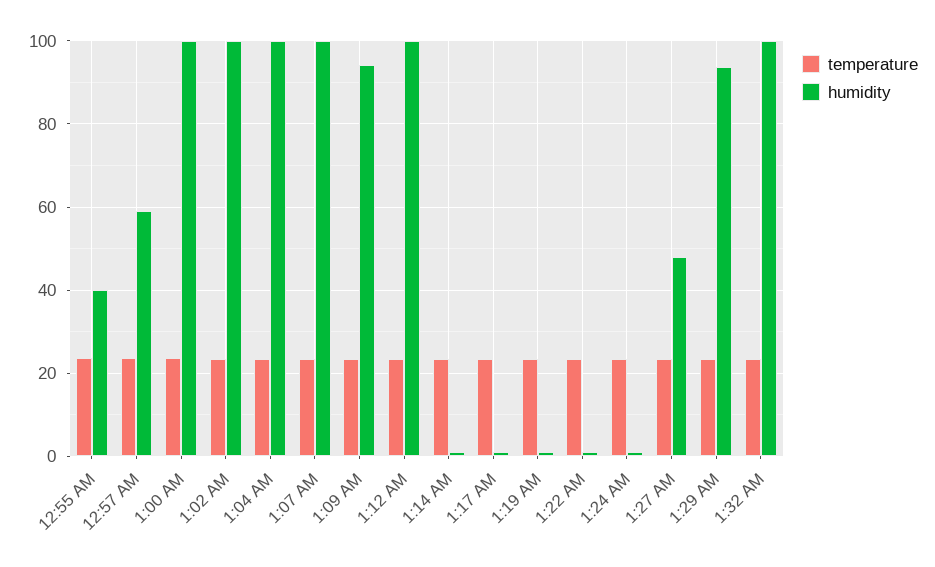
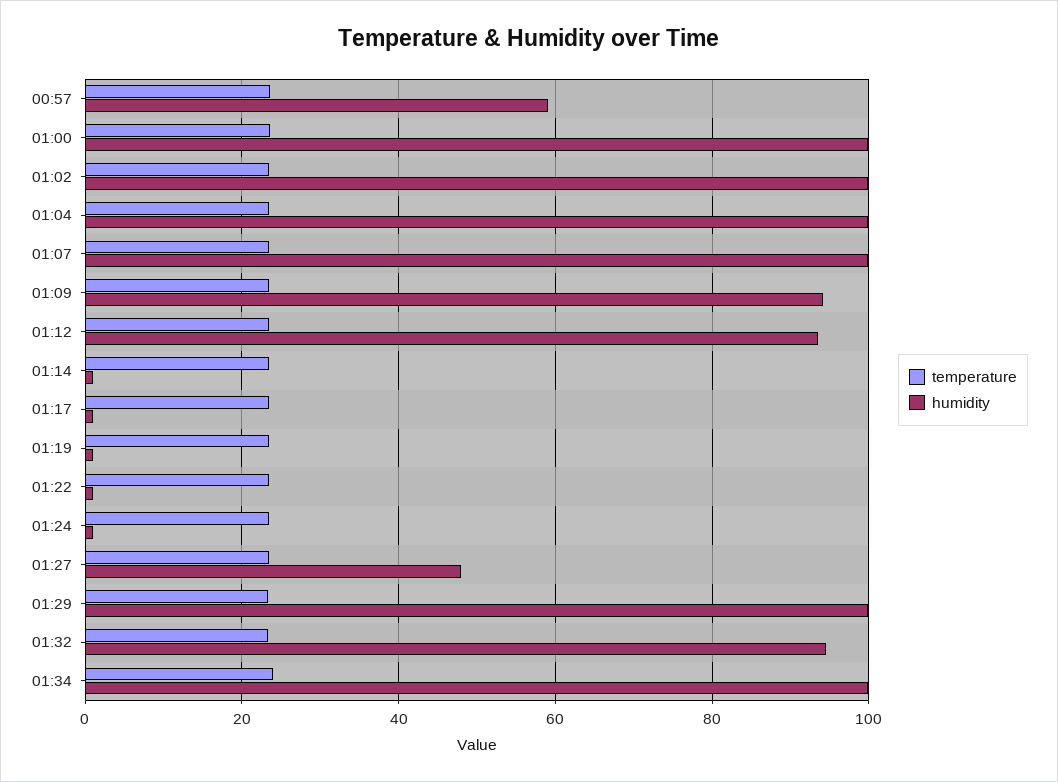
temperature, 12:55 AM: 24 -> none
humidity, 12:55 AM: 40 -> none
humidity, 1:12 AM: 100 -> 94
humidity, 1:29 AM: 94 -> 100
humidity, 1:32 AM: 100 -> 94
temperature, 01:34: none -> 24
humidity, 01:34: none -> 100

